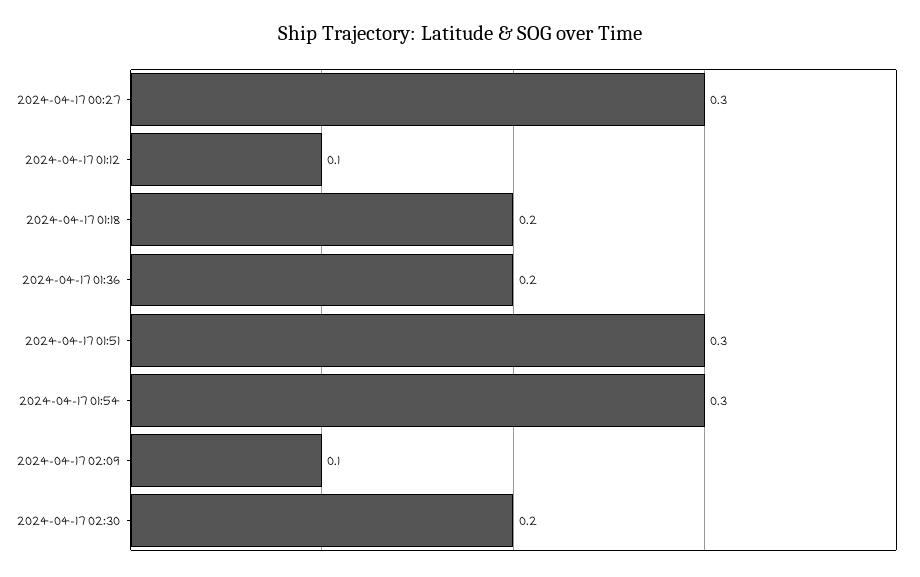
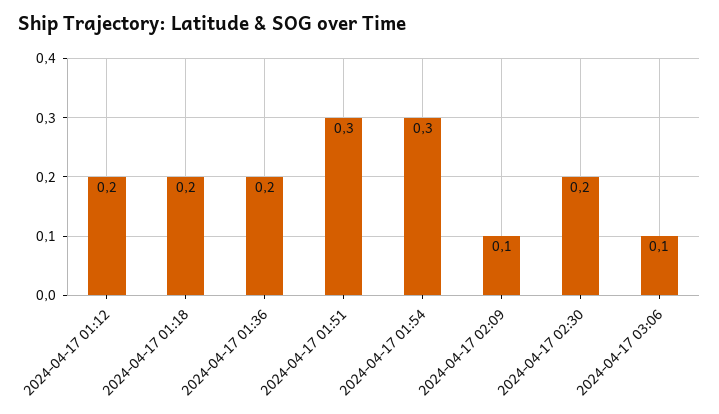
2024-04-17 00:27: 0.3 -> none
2024-04-17 01:12: 0.1 -> 0.2
2024-04-17 03:06: none -> 0.1

